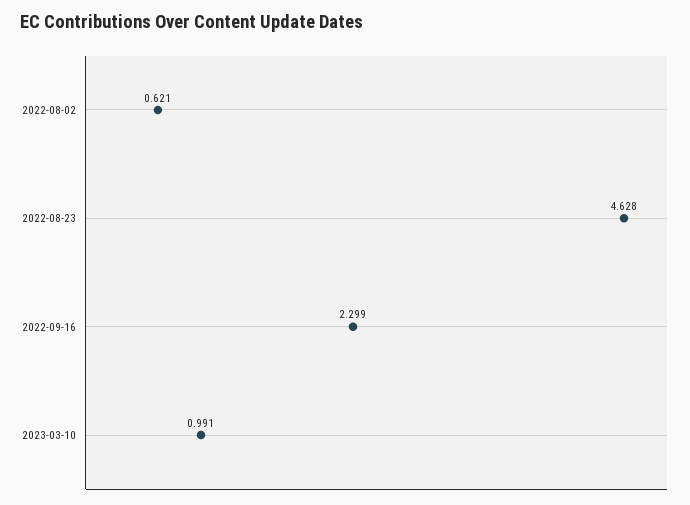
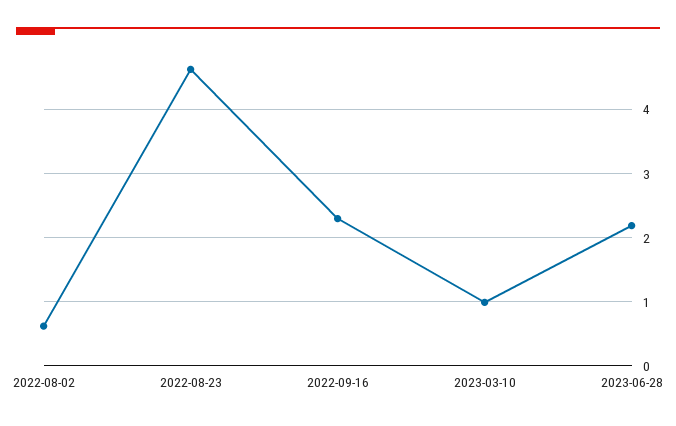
2023-06-28: none -> 2.2

